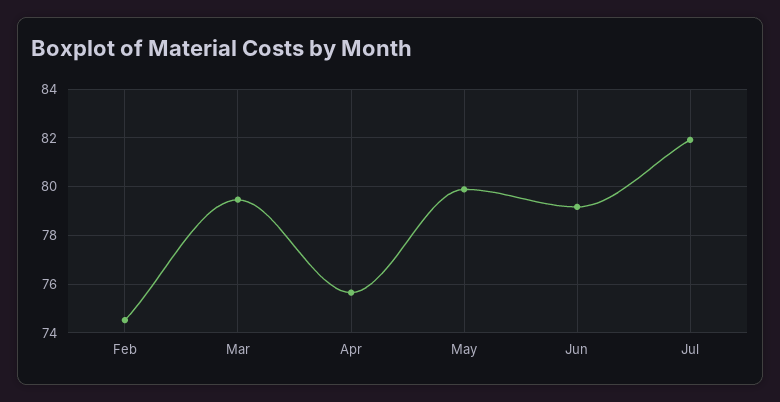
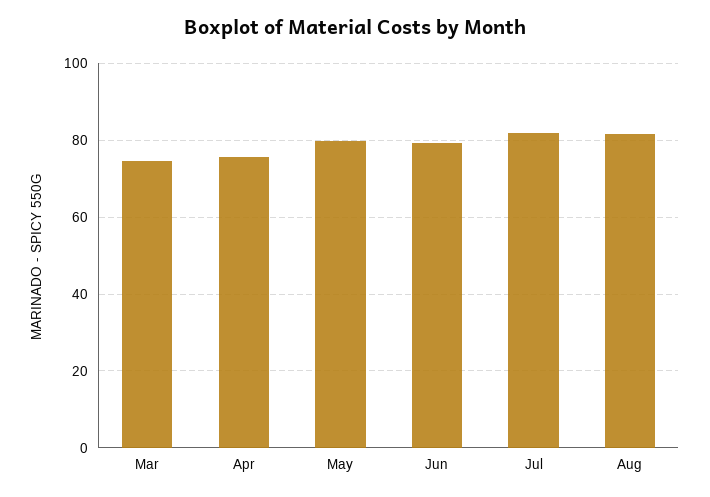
Feb: 74.5 -> none
Mar: 79.5 -> 74
Aug: none -> 82

